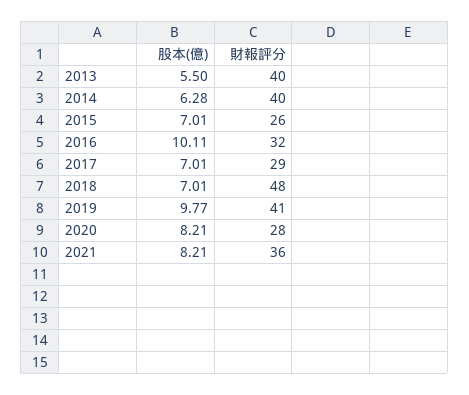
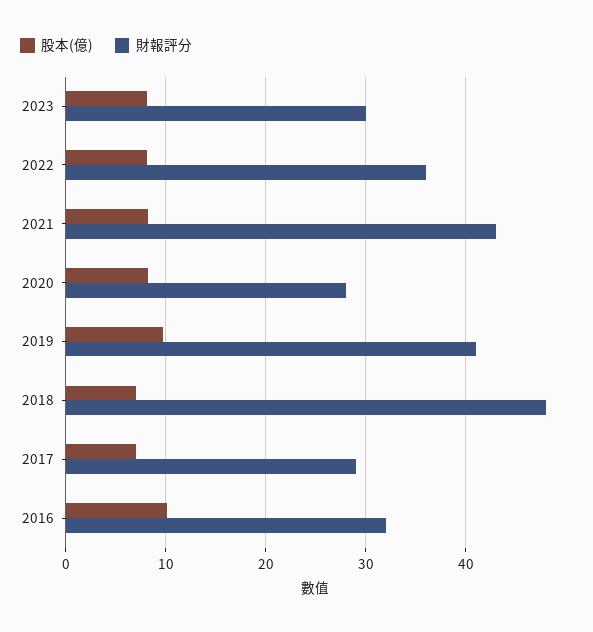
股本(億), 2013: 5.5 -> none
財報評分, 2013: 40 -> none
股本(億), 2014: 6.28 -> none
財報評分, 2014: 40 -> none
股本(億), 2015: 7.01 -> none
財報評分, 2015: 26 -> none
財報評分, 2021: 36 -> 43
股本(億), 2023: none -> 8
財報評分, 2023: none -> 30
股本(億), 2022: none -> 8
財報評分, 2022: none -> 36

